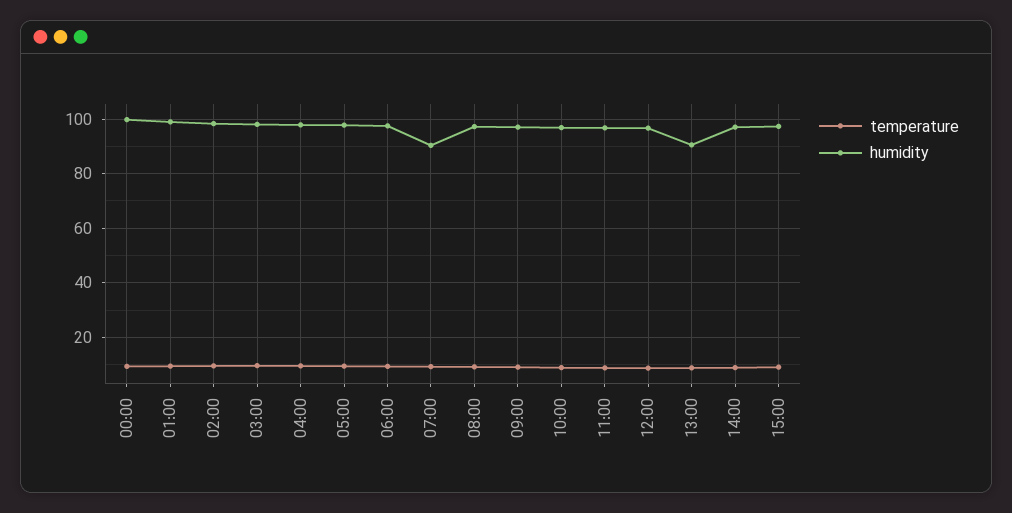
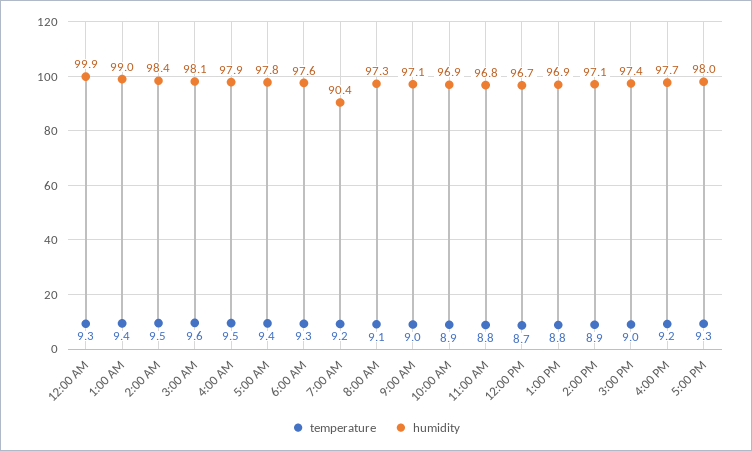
humidity, 13:00: 90 -> 96.9
temperature, 4:00 PM: none -> 9.2
humidity, 4:00 PM: none -> 97.7
temperature, 5:00 PM: none -> 9.3
humidity, 5:00 PM: none -> 98

